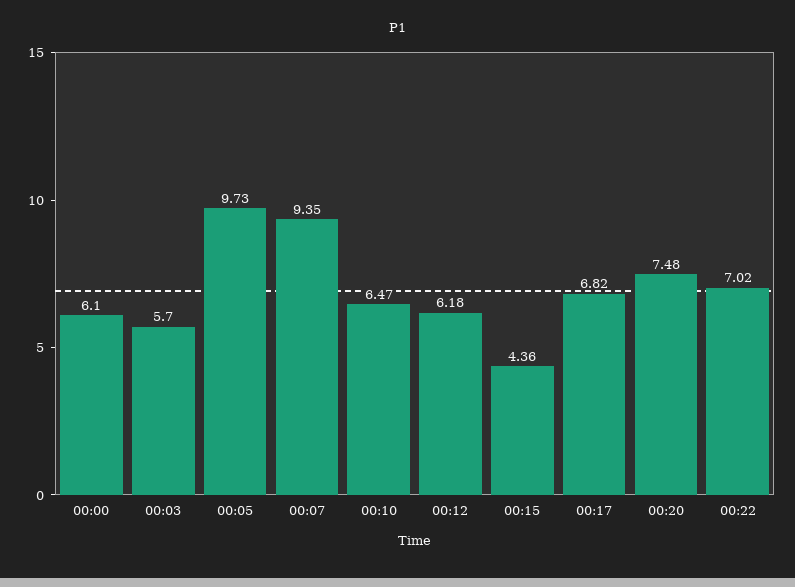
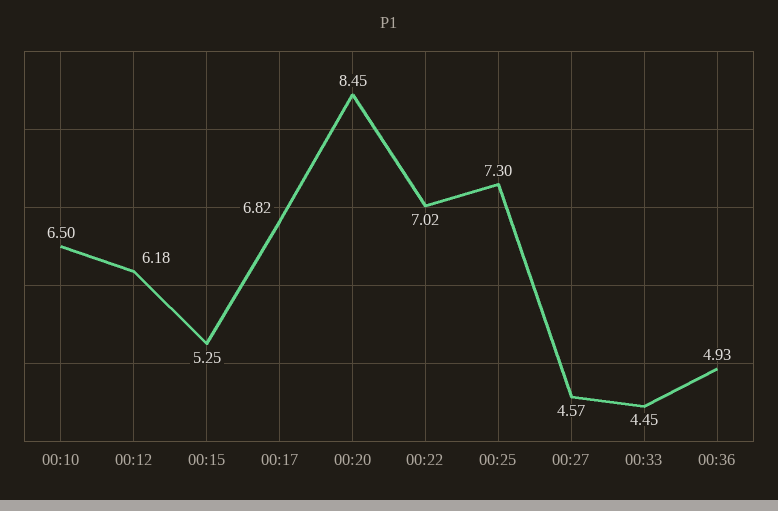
00:00: 6.1 -> none
00:03: 5.7 -> none
00:05: 9.73 -> none
00:07: 9.35 -> none
00:10: 6.47 -> 6.5
00:15: 4.36 -> 5.25
00:20: 7.48 -> 8.45
00:25: none -> 7.3
00:27: none -> 4.57
00:33: none -> 4.45
00:36: none -> 4.93

